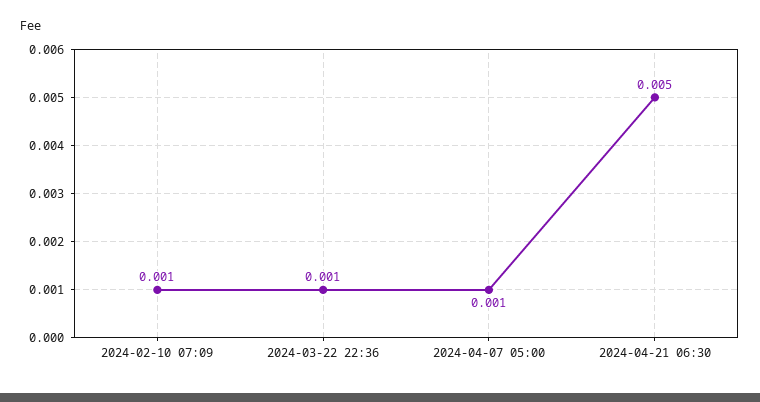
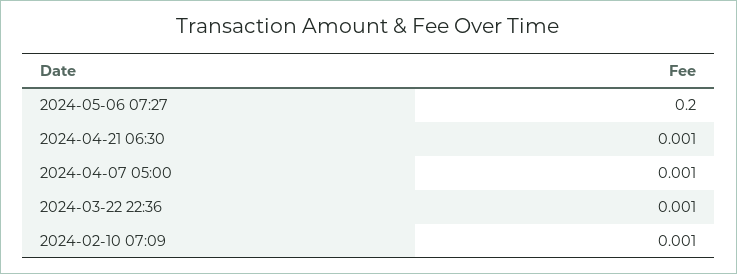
2024-04-21 06:30: 0.005 -> 0.001
2024-05-06 07:27: none -> 0.2

